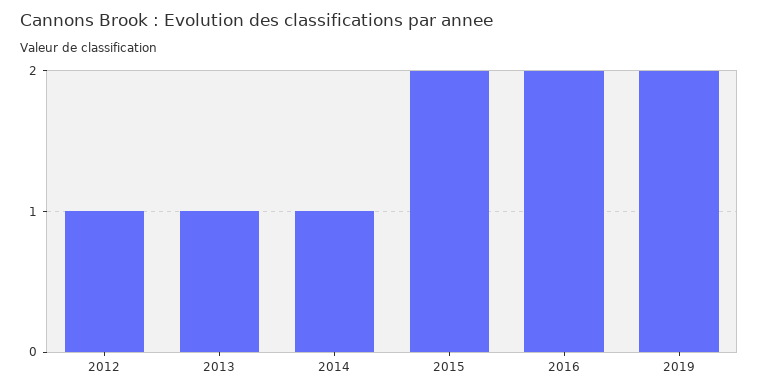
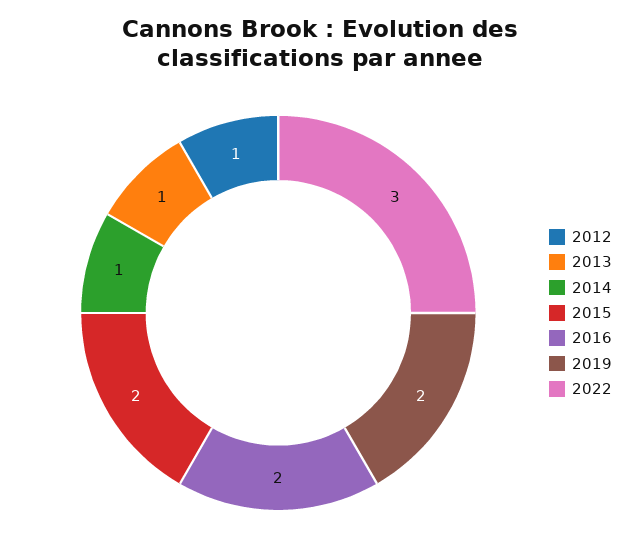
2022: none -> 3

